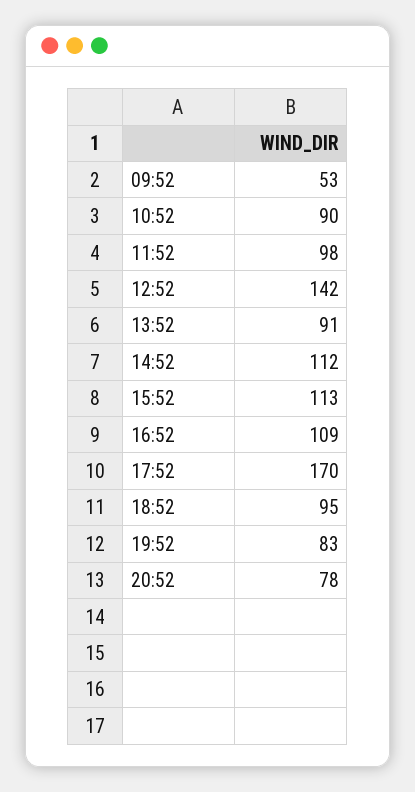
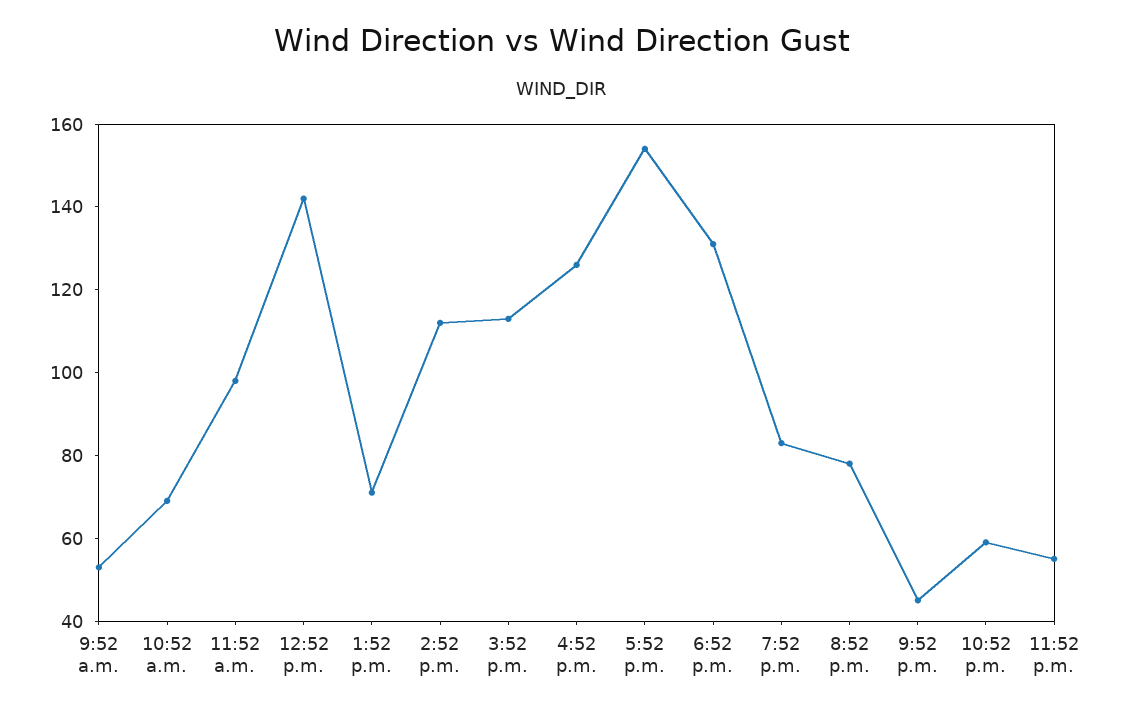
10:52: 90 -> 70
13:52: 91 -> 70
16:52: 109 -> 125
17:52: 170 -> 155
18:52: 95 -> 130
9:52 p.m.: none -> 45
10:52 p.m.: none -> 60
11:52 p.m.: none -> 55

